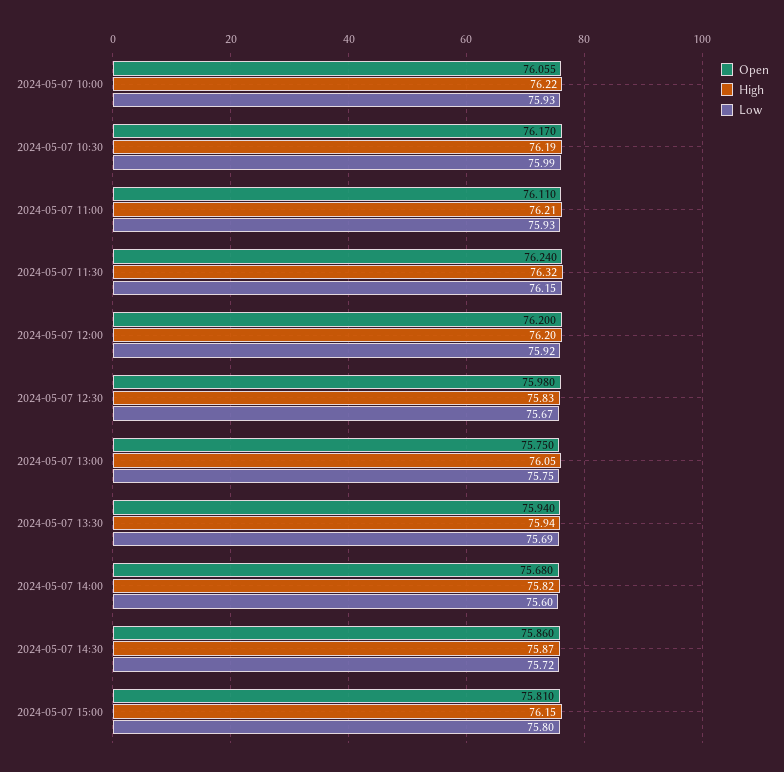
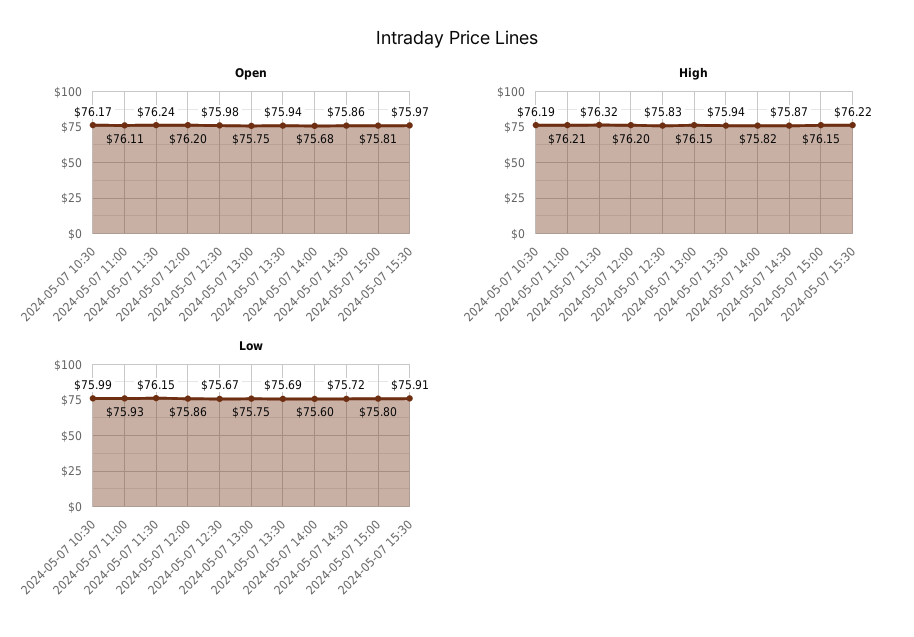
Open, 2024-05-07 10:00: 76.055 -> none
High, 2024-05-07 10:00: 76.22 -> none
Low, 2024-05-07 10:00: 75.93 -> none
Low, 2024-05-07 12:00: 75.92 -> 75.86
High, 2024-05-07 13:00: 76.05 -> 76.15
Open, 2024-05-07 15:30: none -> 75.97
High, 2024-05-07 15:30: none -> 76.22
Low, 2024-05-07 15:30: none -> 75.91

